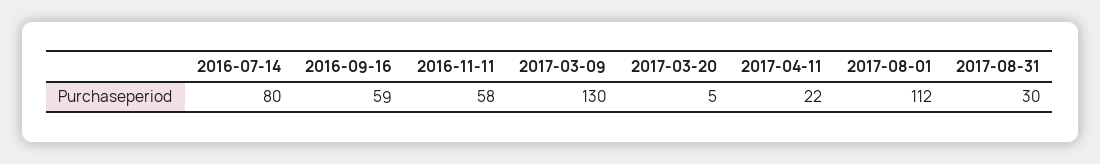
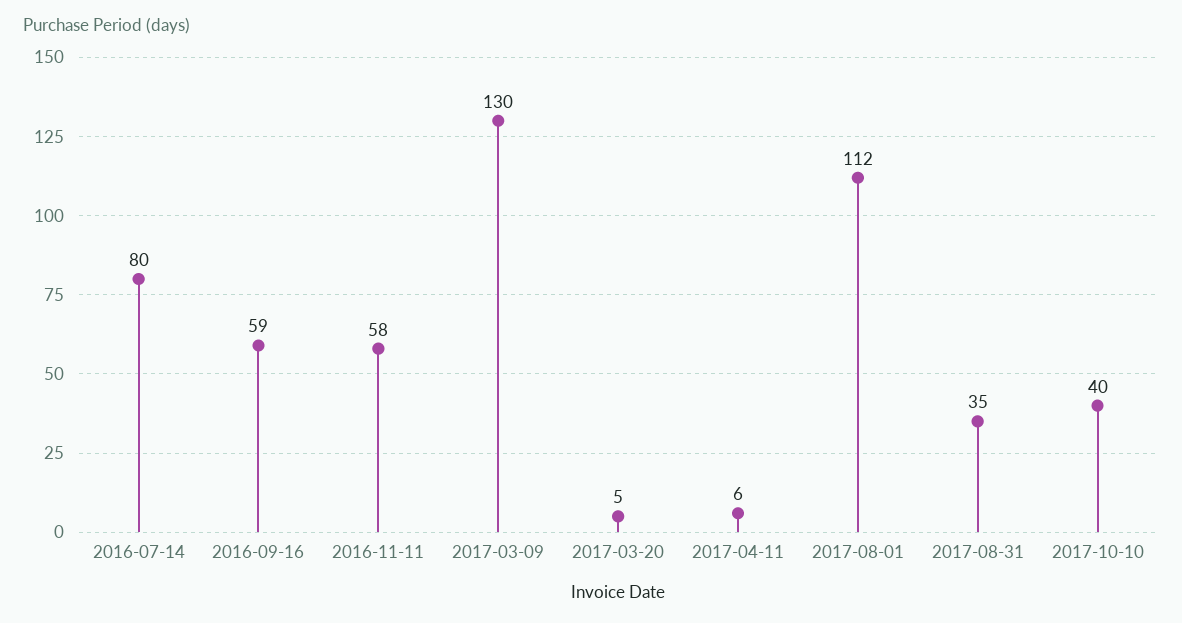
2017-04-11: 22 -> 6
2017-08-31: 30 -> 35
2017-10-10: none -> 40

